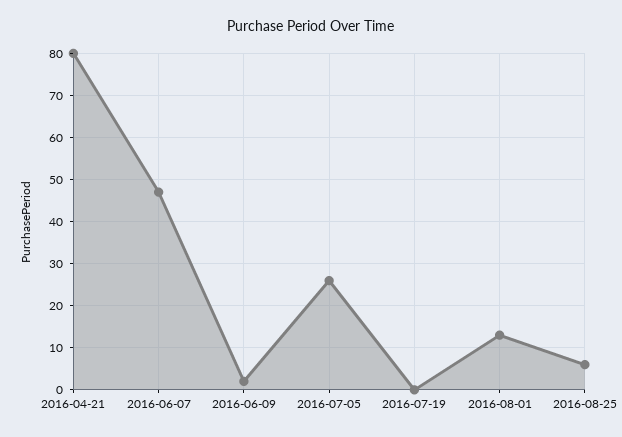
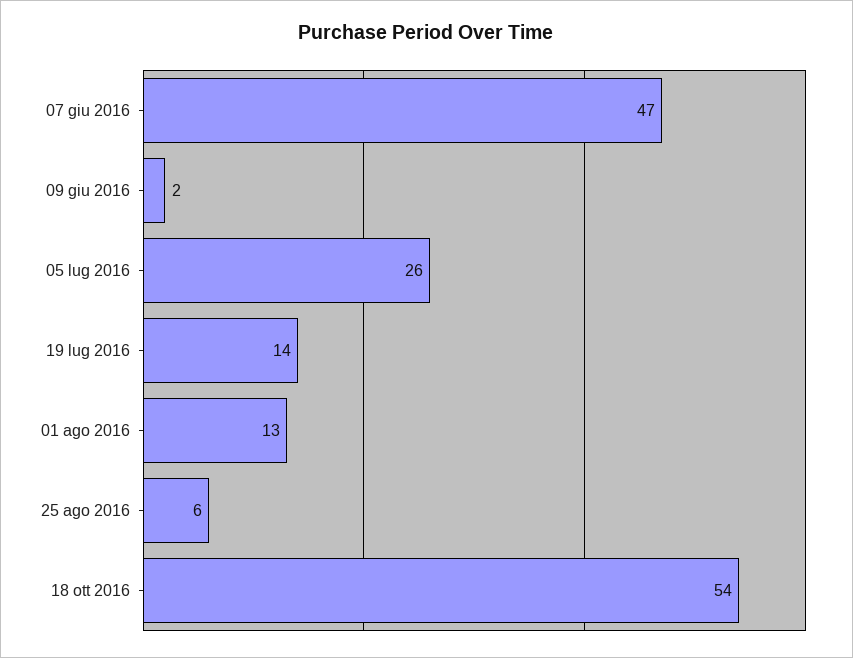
2016-04-21: 80 -> none
2016-07-19: 0 -> 14
18 ott 2016: none -> 54

